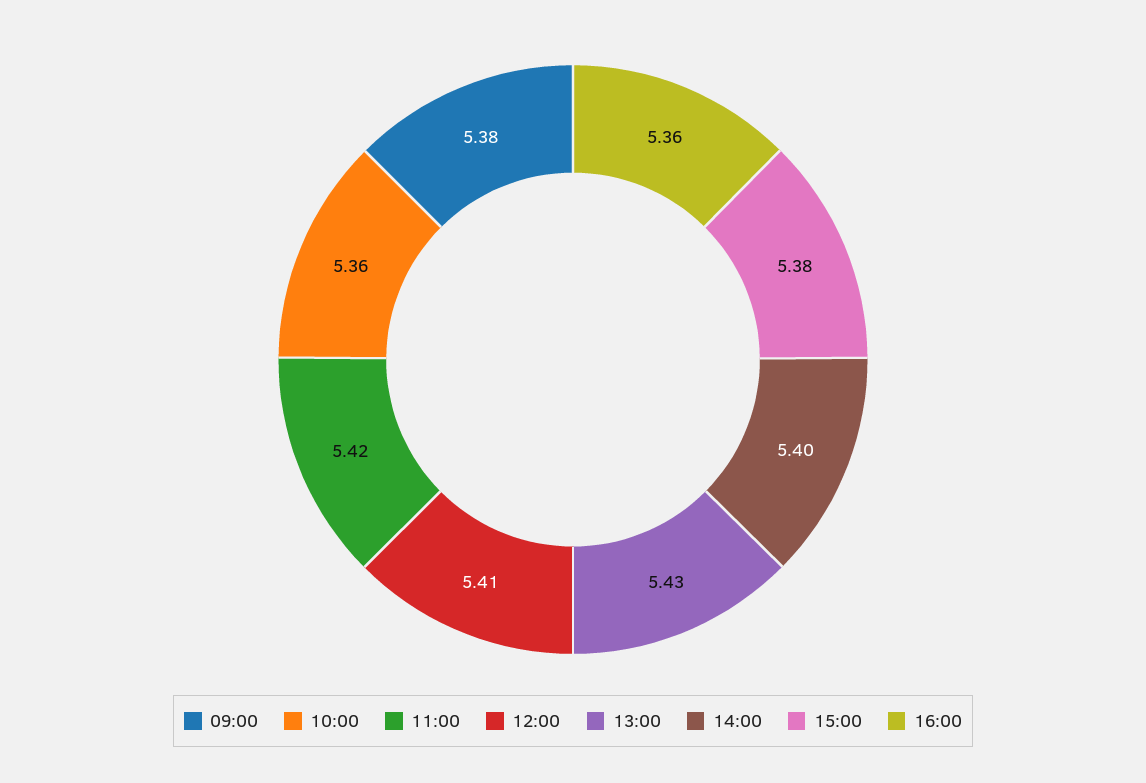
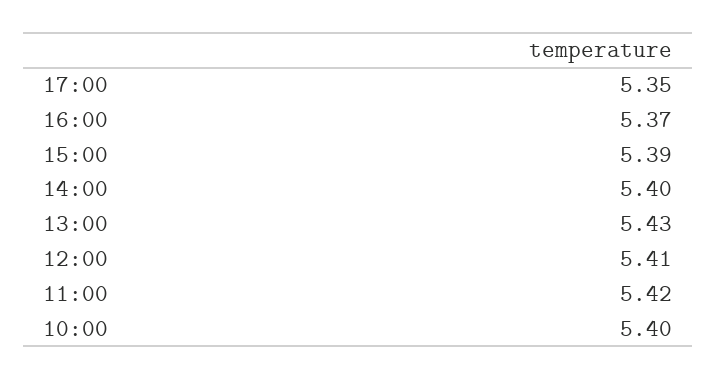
09:00: 5.38 -> none
10:00: 5.36 -> 5.4
15:00: 5.38 -> 5.39
16:00: 5.36 -> 5.37
17:00: none -> 5.35

